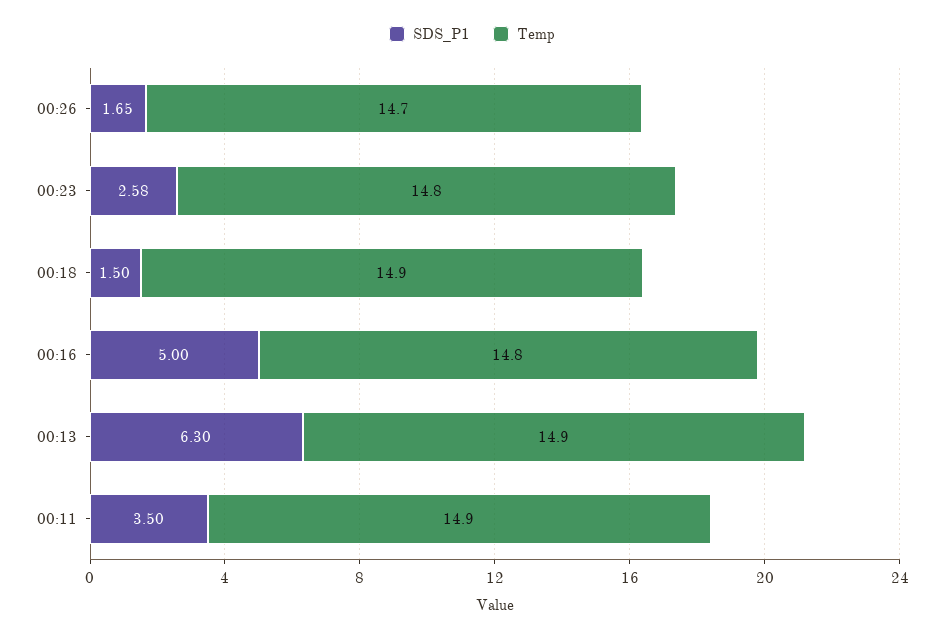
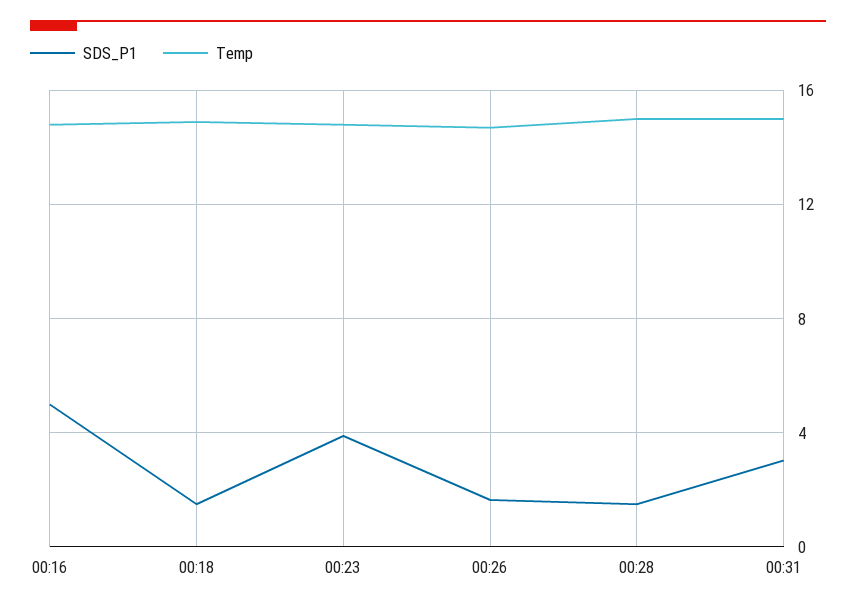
SDS_P1, 00:23: 2.58 -> 4
SDS_P1, 00:13: 6.3 -> none
Temp, 00:13: 14.9 -> none
SDS_P1, 00:11: 3.5 -> none
Temp, 00:11: 14.9 -> none
SDS_P1, 00:28: none -> 1.5
Temp, 00:28: none -> 15
SDS_P1, 00:31: none -> 3
Temp, 00:31: none -> 15

